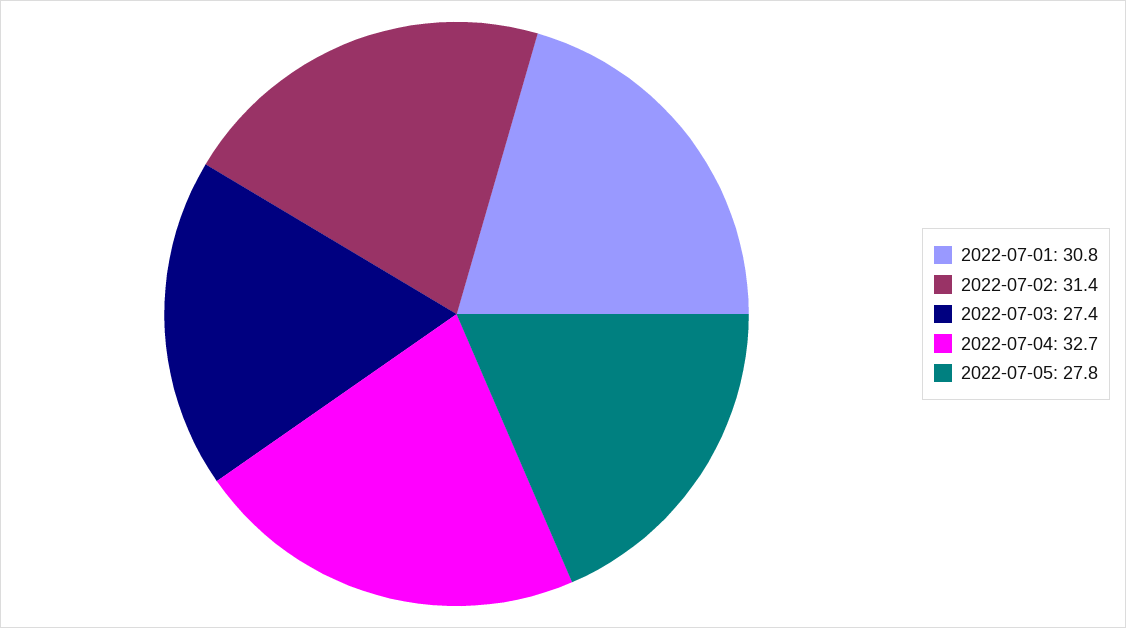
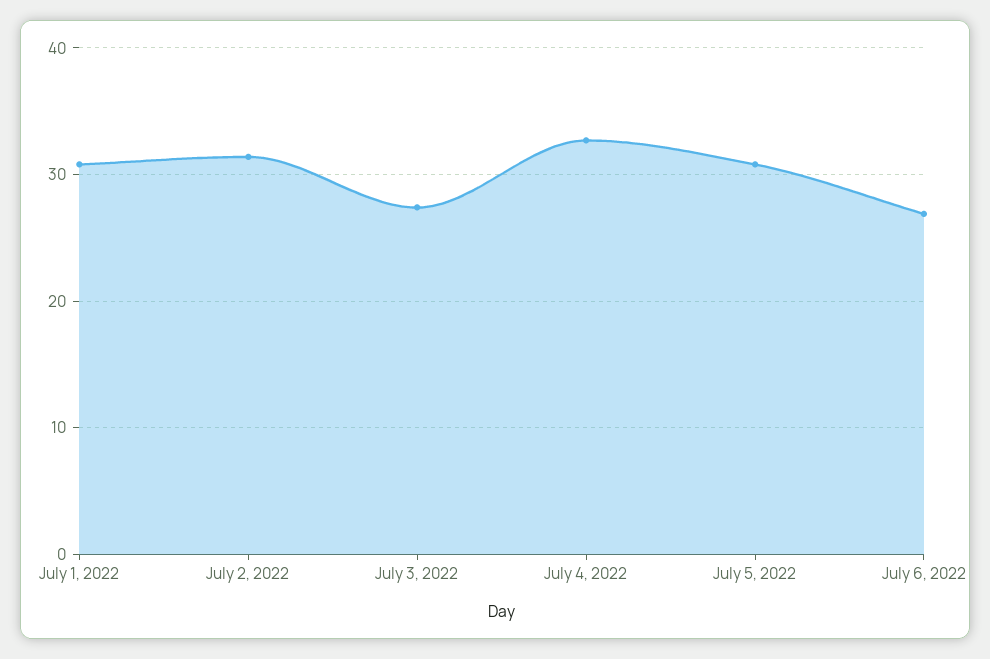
2022-07-05: 27.8 -> 31
July 6, 2022: none -> 27

